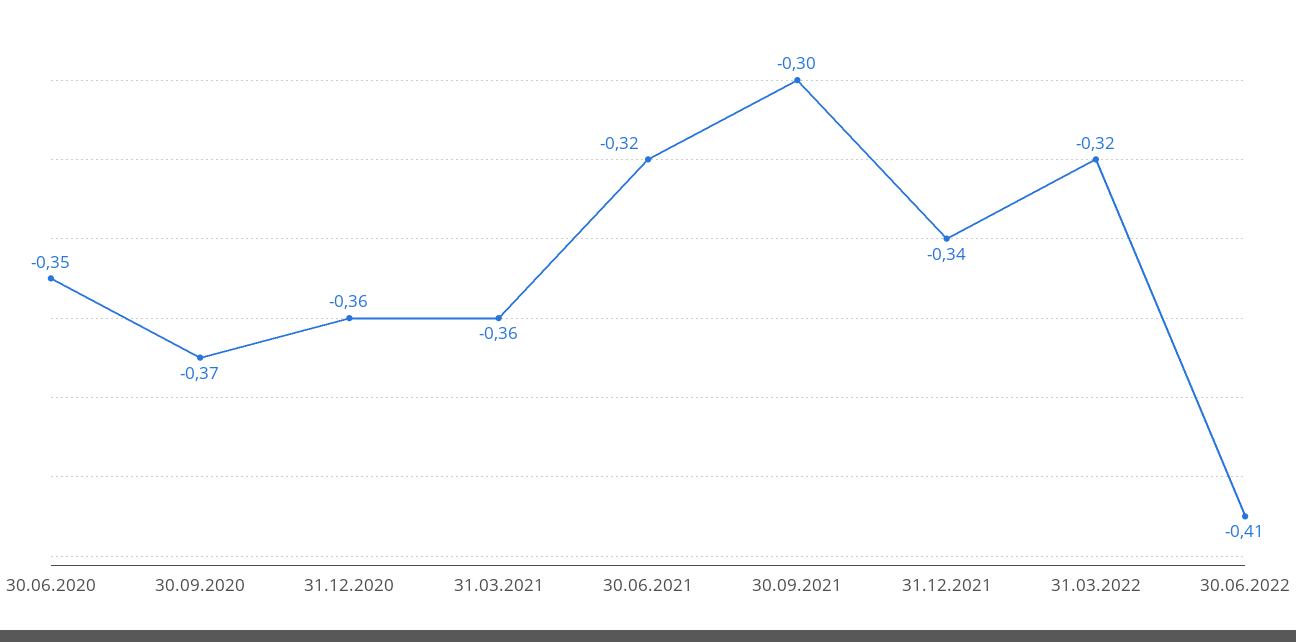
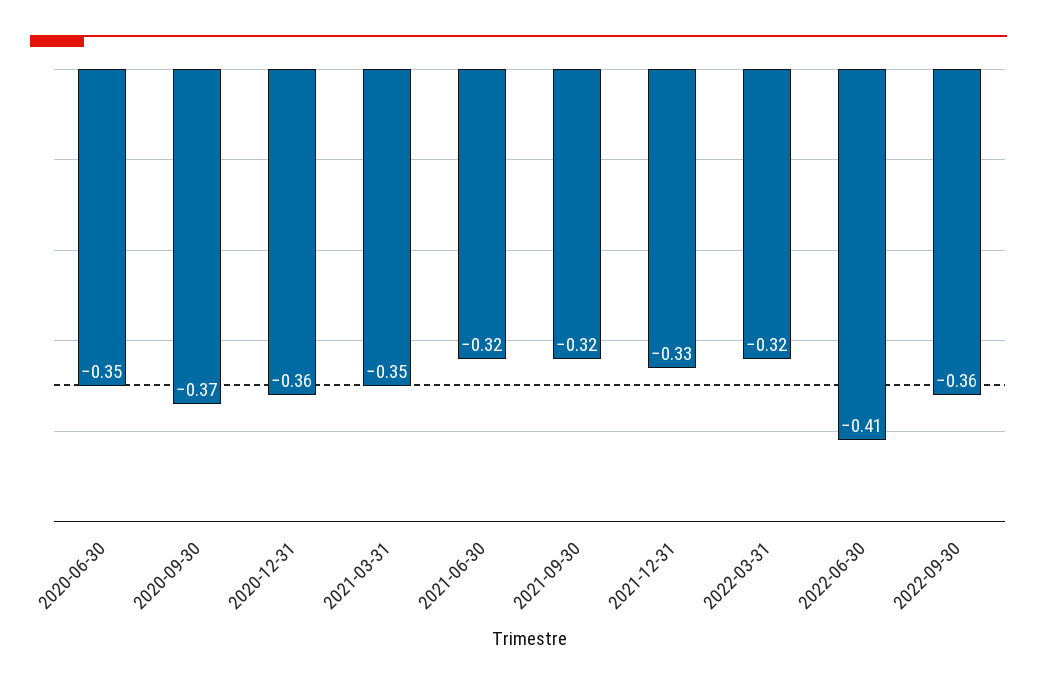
31.03.2021: -0.36 -> -0.35
30.09.2021: -0.3 -> -0.32
31.12.2021: -0.34 -> -0.33
2022-09-30: none -> -0.36

